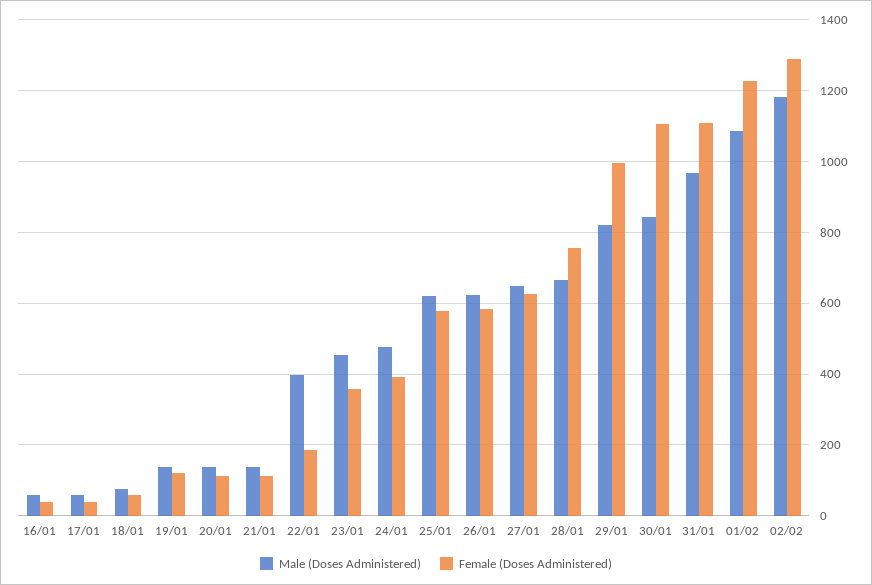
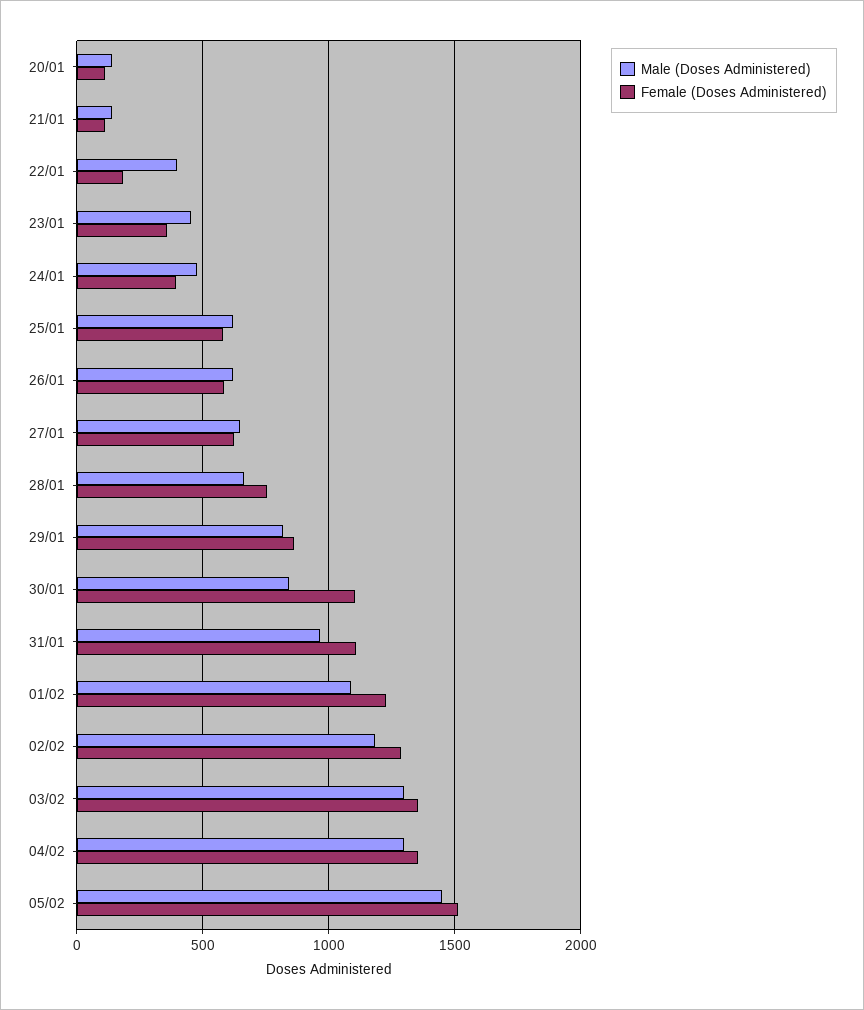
Male (Doses Administered), 16/01: 60 -> none
Female (Doses Administered), 16/01: 40 -> none
Male (Doses Administered), 17/01: 60 -> none
Female (Doses Administered), 17/01: 40 -> none
Male (Doses Administered), 18/01: 80 -> none
Female (Doses Administered), 18/01: 60 -> none
Male (Doses Administered), 19/01: 140 -> none
Female (Doses Administered), 19/01: 120 -> none
Female (Doses Administered), 29/01: 1000 -> 850
Male (Doses Administered), 03/02: none -> 1300
Female (Doses Administered), 03/02: none -> 1350
Male (Doses Administered), 04/02: none -> 1300
Female (Doses Administered), 04/02: none -> 1350
Male (Doses Administered), 05/02: none -> 1450
Female (Doses Administered), 05/02: none -> 1500

